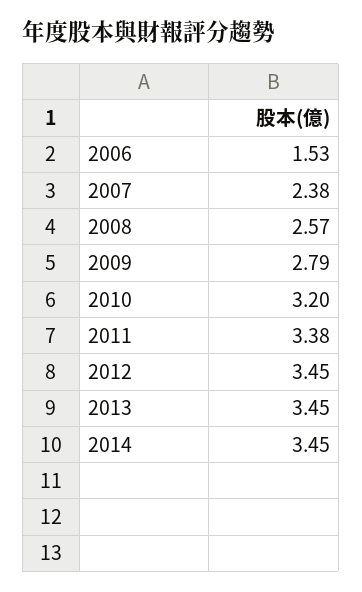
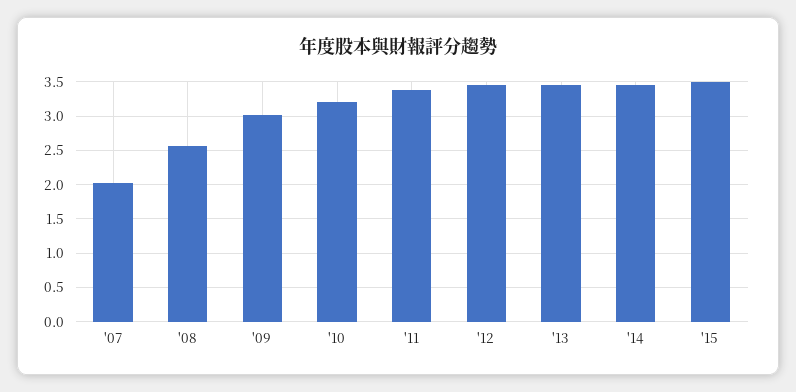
2006: 1.53 -> none
2007: 2.38 -> 2
2009: 2.79 -> 3
'15: none -> 3.5

